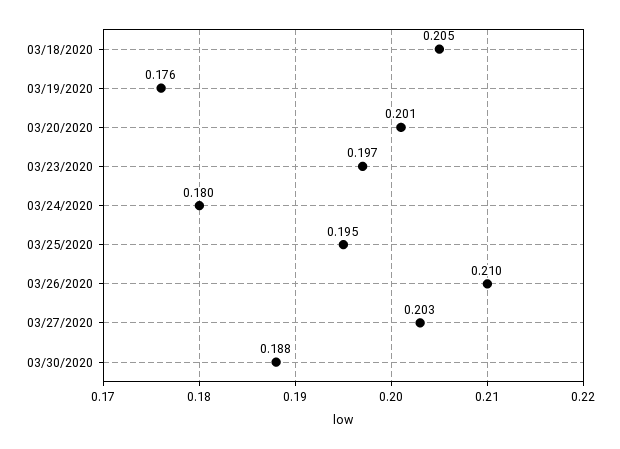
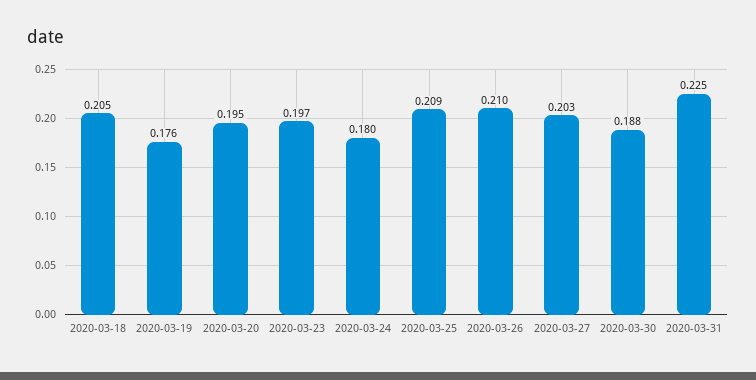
03/20/2020: 0.201 -> 0.195
03/25/2020: 0.195 -> 0.209
2020-03-31: none -> 0.225

